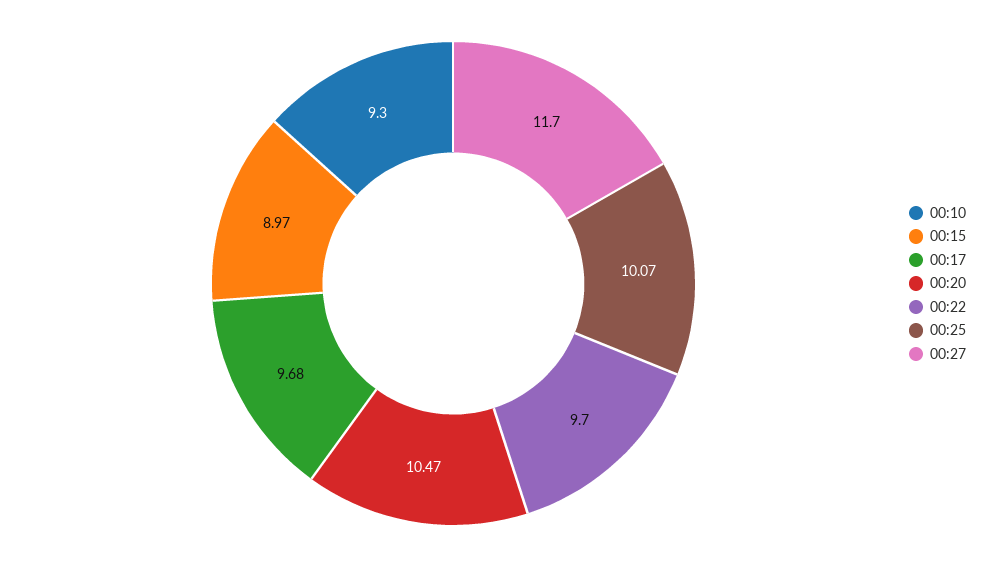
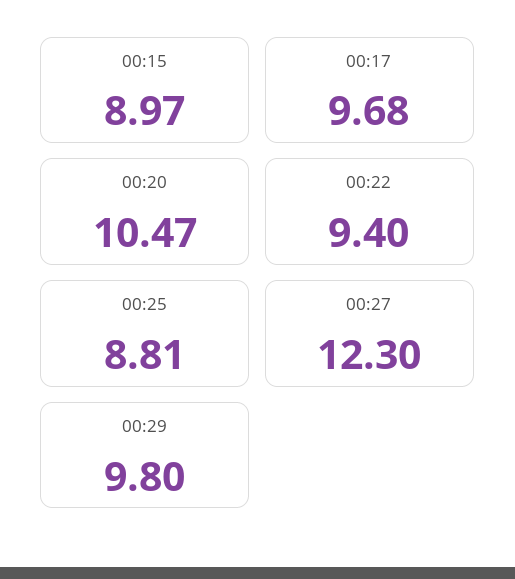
00:10: 9.3 -> none
00:22: 9.7 -> 9.4
00:25: 10.07 -> 8.81
00:27: 11.7 -> 12.3
00:29: none -> 9.8

